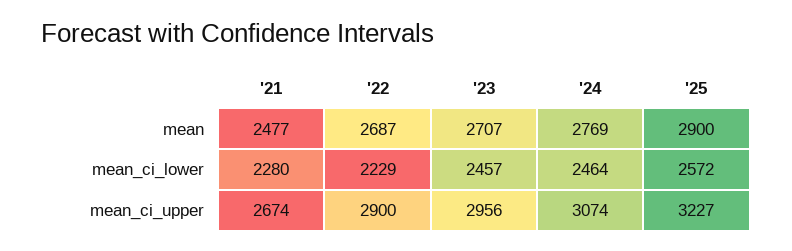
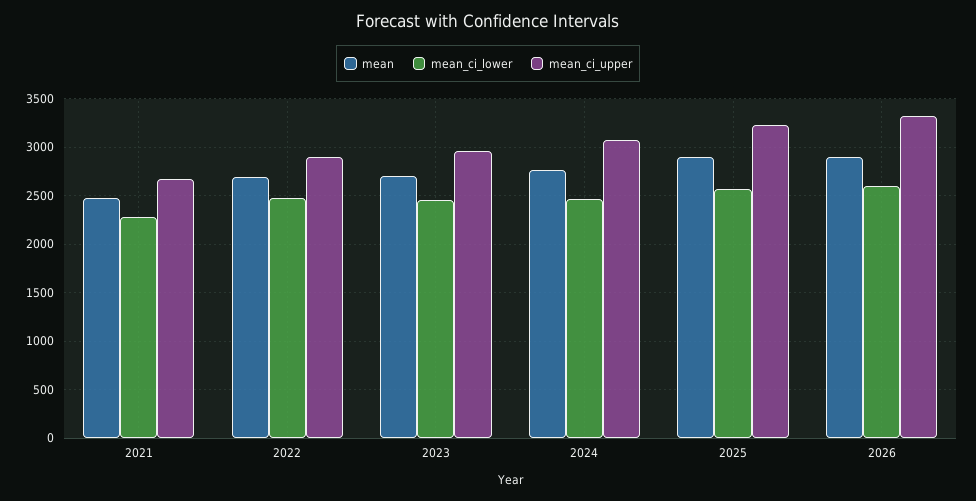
mean_ci_lower, '22: 2229 -> 2500
mean, 2026: none -> 2900
mean_ci_lower, 2026: none -> 2600
mean_ci_upper, 2026: none -> 3300

